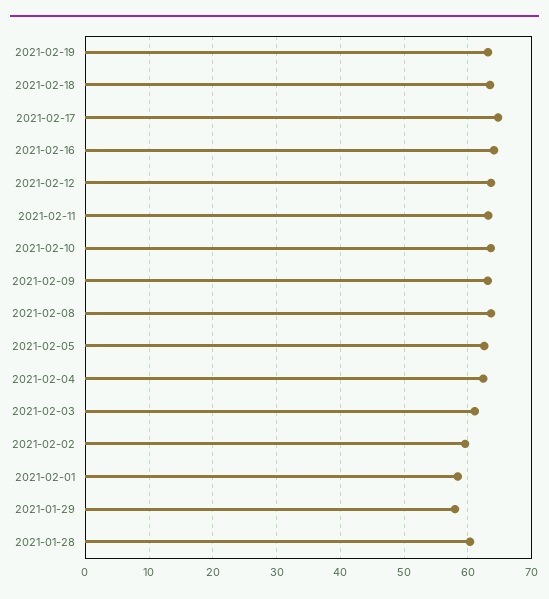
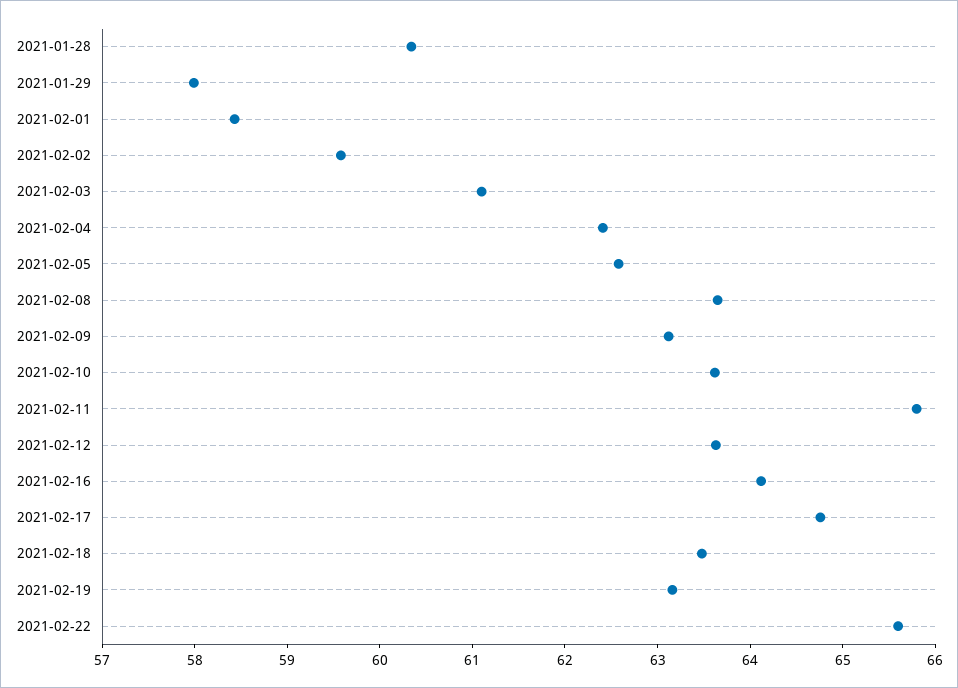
2021-02-11: 63 -> 65.8
2021-02-22: none -> 65.6

